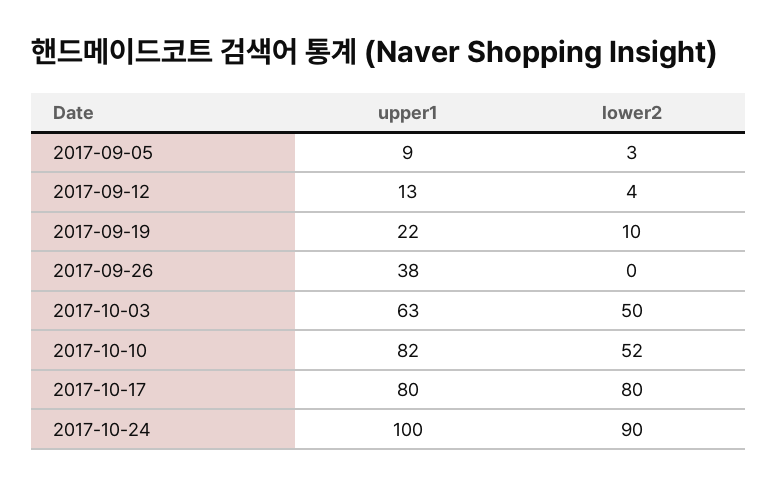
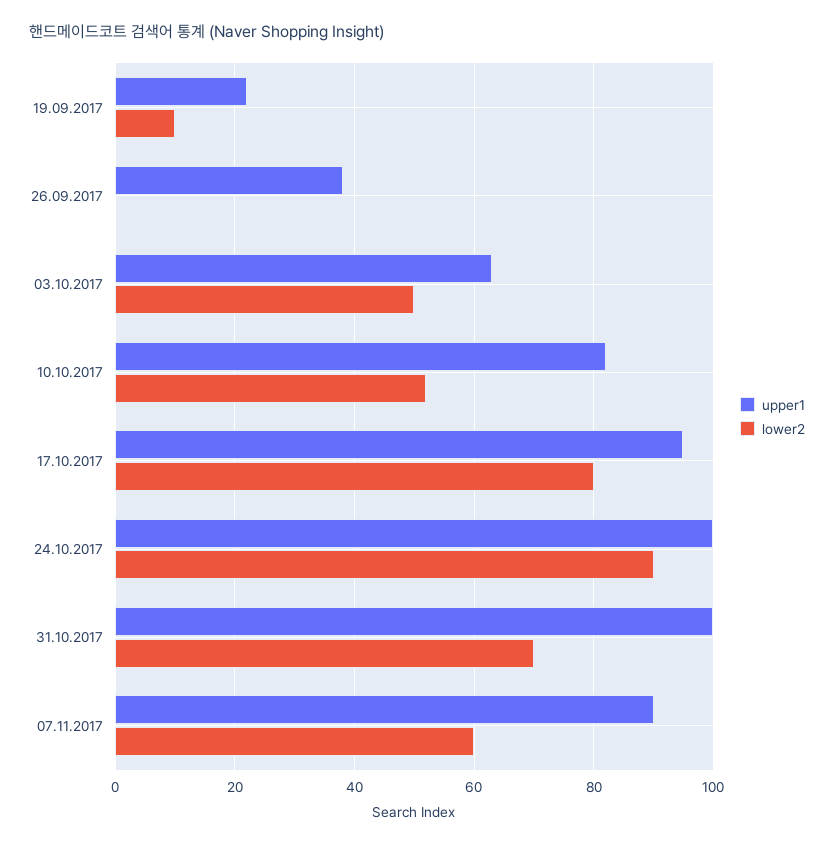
upper1, 2017-09-05: 9 -> none
lower2, 2017-09-05: 3 -> none
upper1, 2017-09-12: 13 -> none
lower2, 2017-09-12: 4 -> none
upper1, 2017-10-17: 80 -> 95
upper1, 31.10.2017: none -> 100
lower2, 31.10.2017: none -> 70
upper1, 07.11.2017: none -> 90
lower2, 07.11.2017: none -> 60

